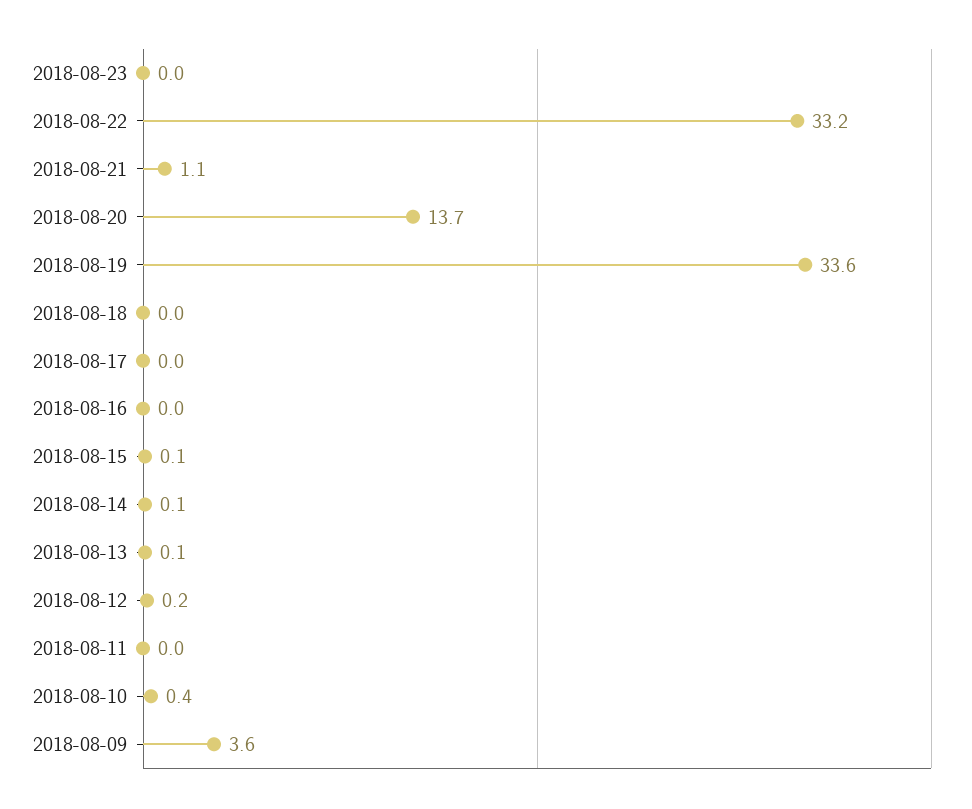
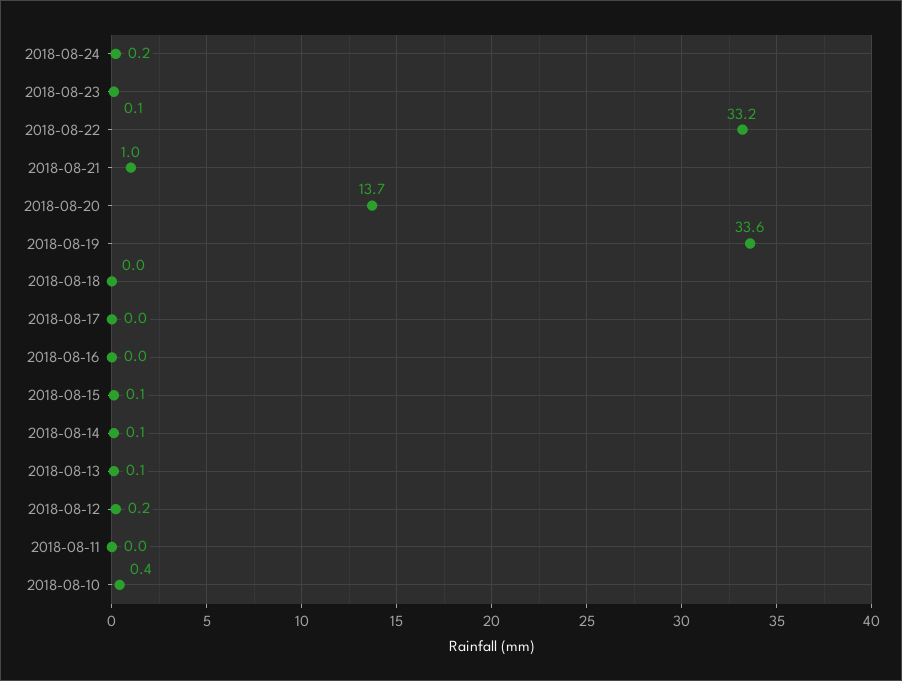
2018-08-23: 0 -> 0.1
2018-08-21: 1.1 -> 1
2018-08-09: 3.6 -> none
2018-08-24: none -> 0.2

